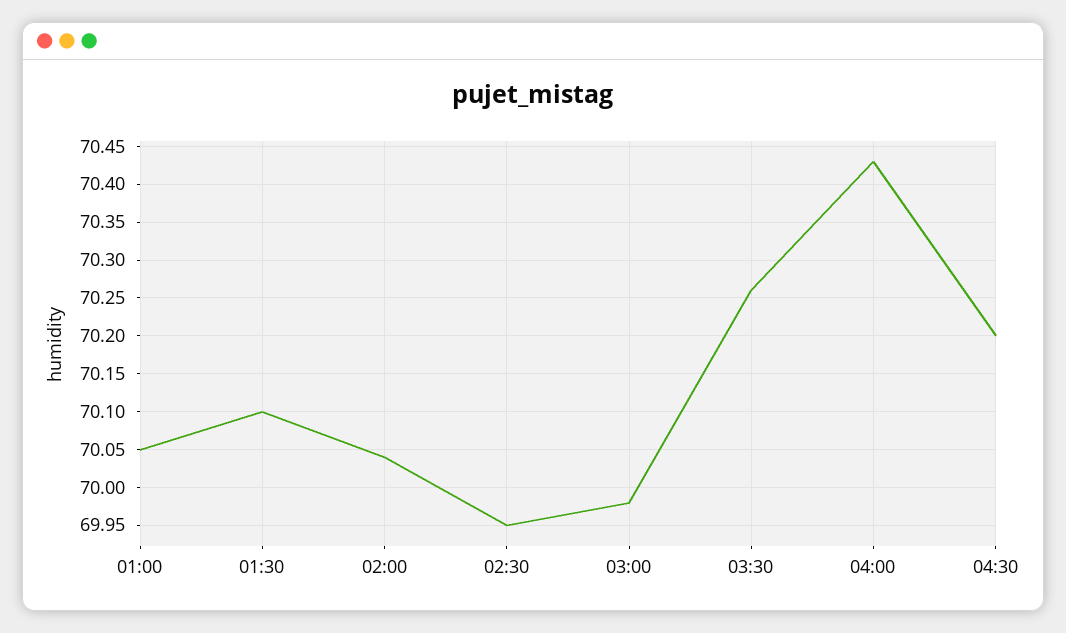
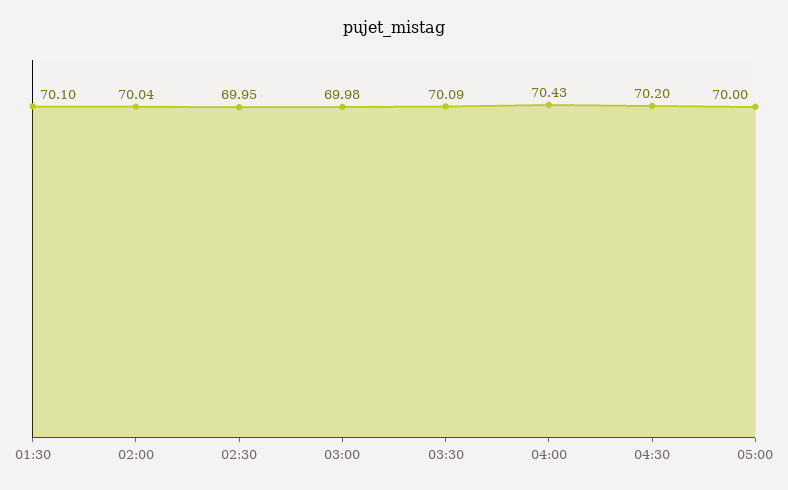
01:00: 70.05 -> none
03:30: 70.26 -> 70.09
05:00: none -> 70

